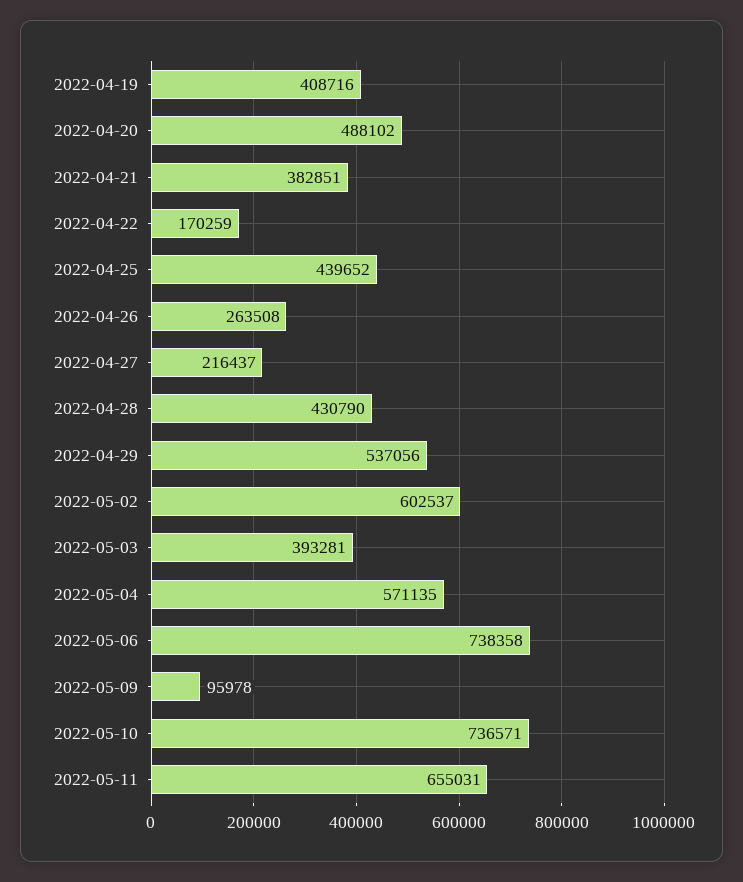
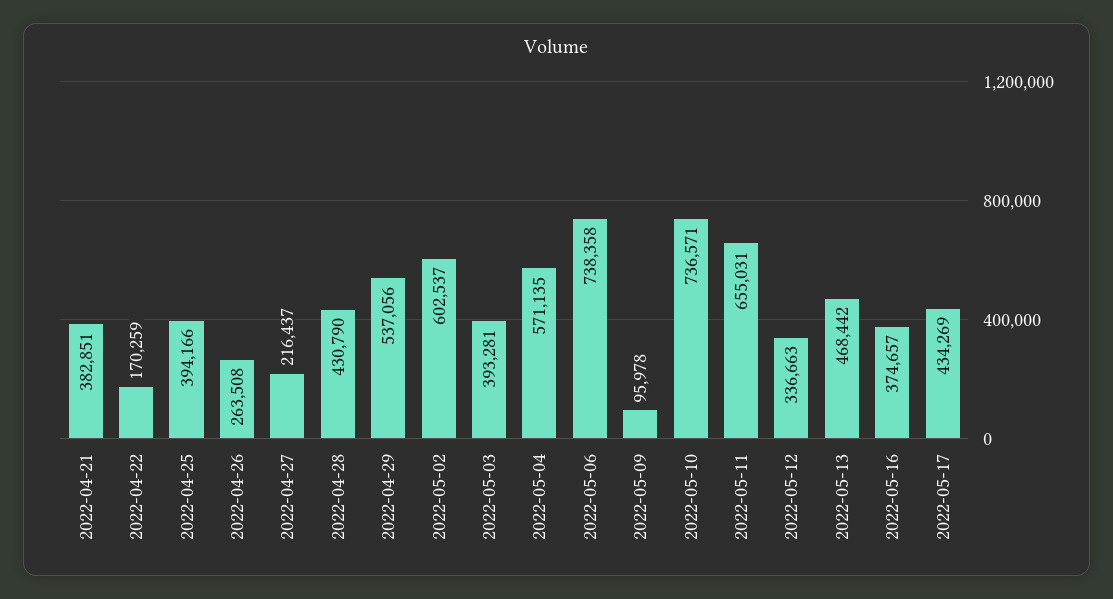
2022-04-19: 408716 -> none
2022-04-20: 488102 -> none
2022-04-25: 439652 -> 394166
2022-05-12: none -> 336663
2022-05-13: none -> 468442
2022-05-16: none -> 374657
2022-05-17: none -> 434269

